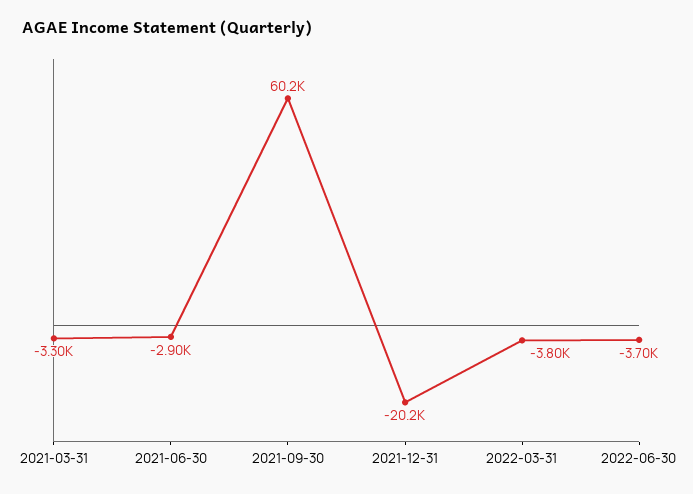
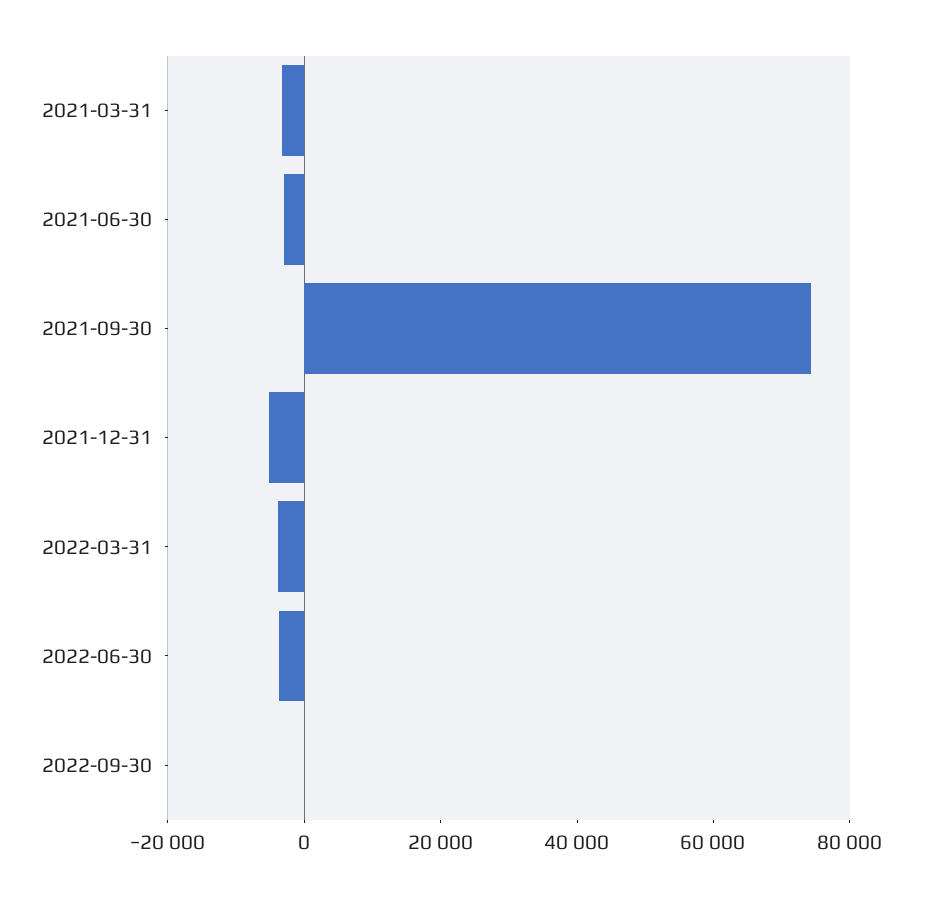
2021-09-30: 60200 -> 75000
2021-12-31: -20200 -> -5000
2022-09-30: none -> 0

